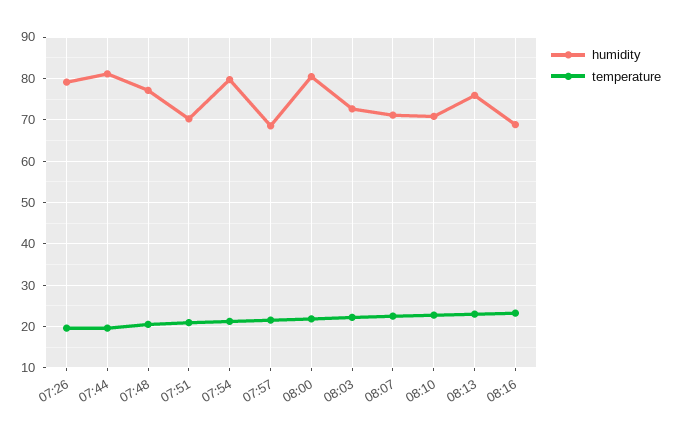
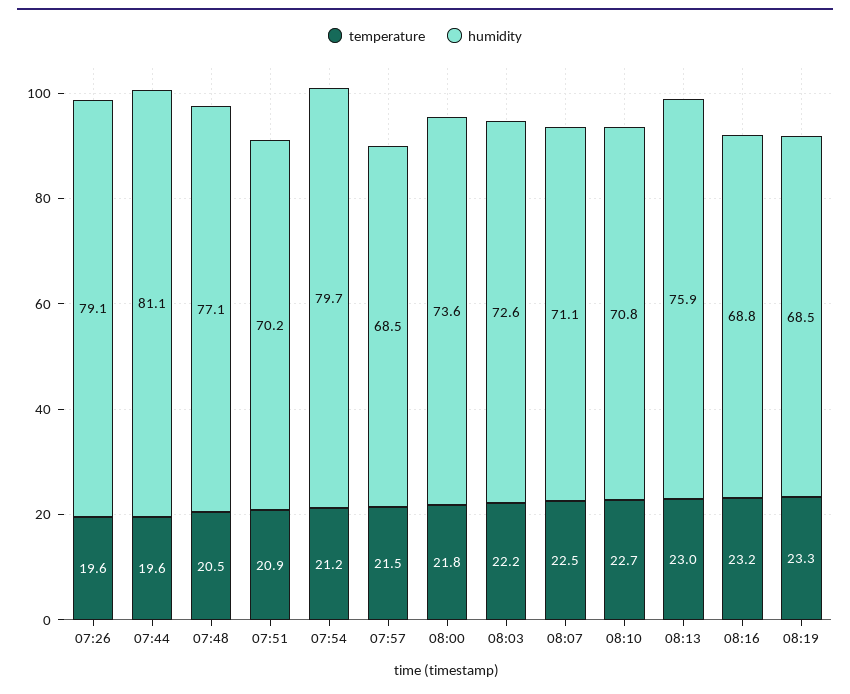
humidity, 08:00: 80 -> 73.6
temperature, 08:19: none -> 23.3
humidity, 08:19: none -> 68.5

